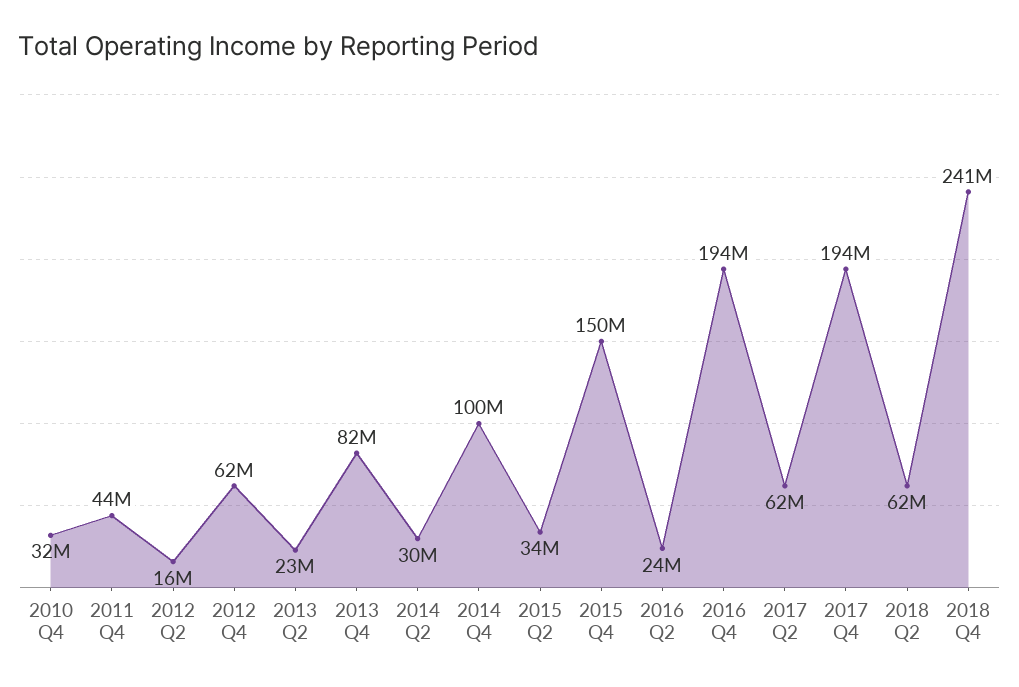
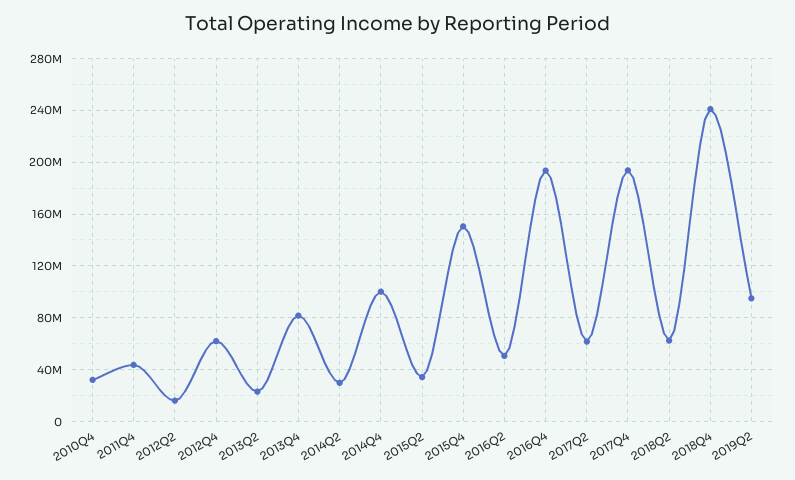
2016 Q2: 24000000 -> 50000000
2019Q2: none -> 95000000

